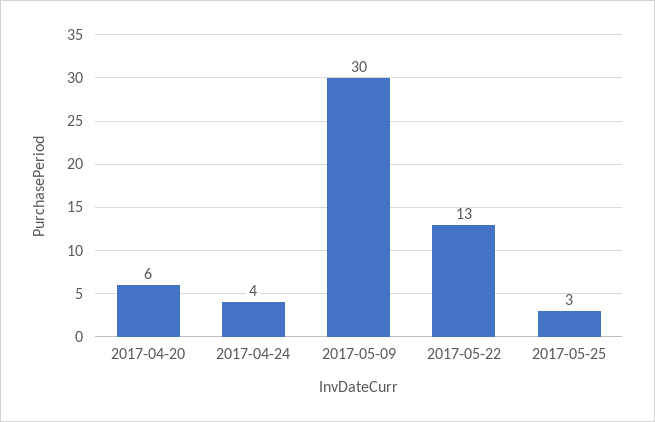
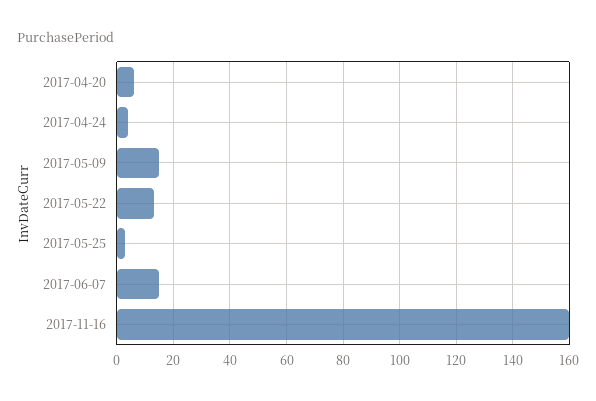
2017-05-09: 30 -> 15
2017-06-07: none -> 15
2017-11-16: none -> 160

